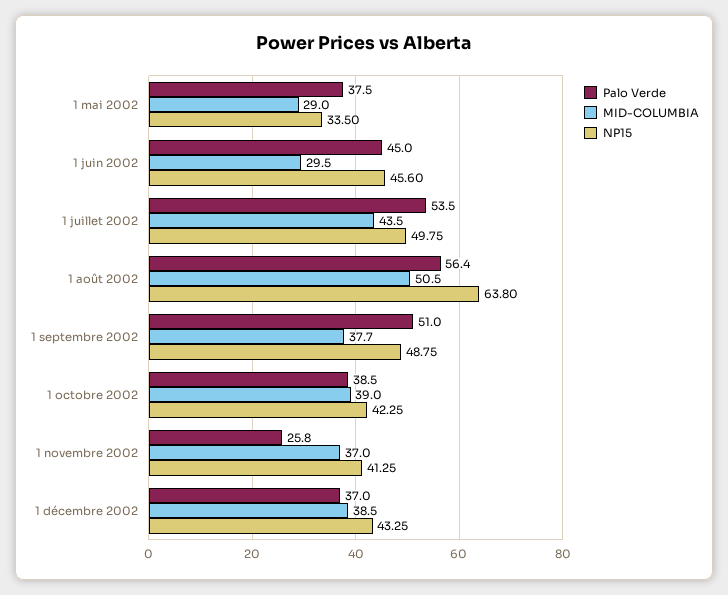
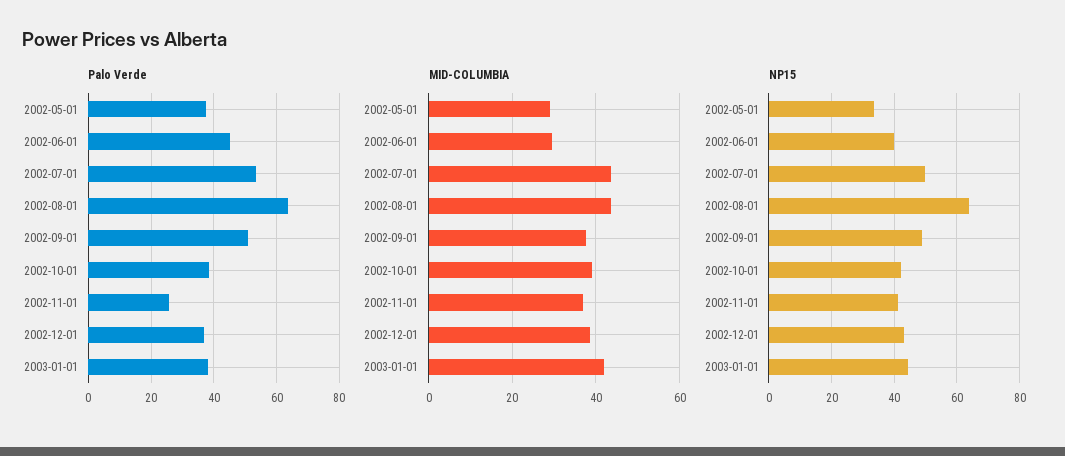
NP15, 1 juin 2002: 45.6 -> 40
Palo Verde, 1 août 2002: 56.4 -> 64
MID-COLUMBIA, 1 août 2002: 50.5 -> 44
Palo Verde, 2003-01-01: none -> 38
MID-COLUMBIA, 2003-01-01: none -> 42
NP15, 2003-01-01: none -> 44

